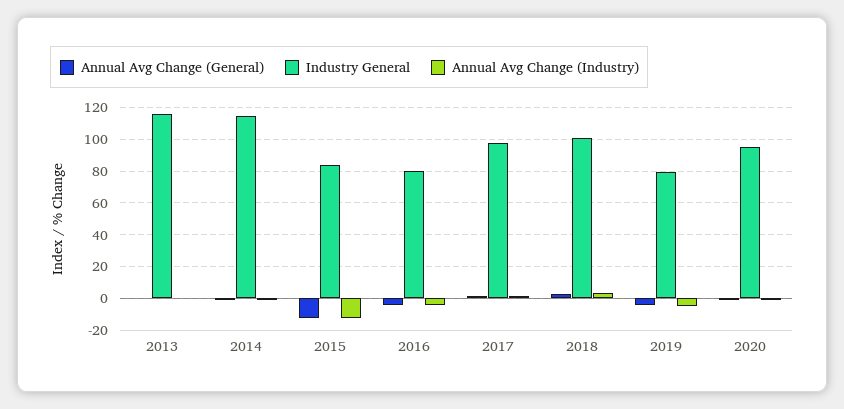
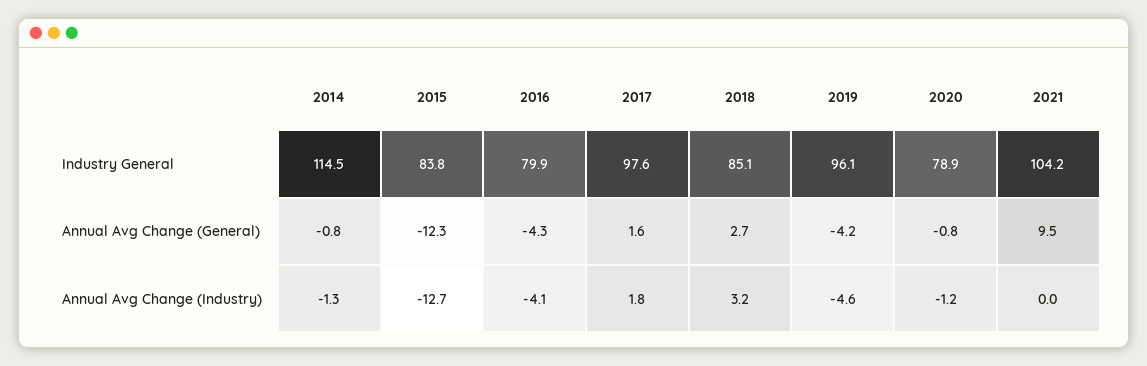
Annual Avg Change (General), 2013: 0 -> none
Industry General, 2013: 115 -> none
Annual Avg Change (Industry), 2013: 0 -> none
Industry General, 2018: 100 -> 85.1
Industry General, 2019: 80 -> 96.1
Industry General, 2020: 95 -> 78.9
Industry General, 2021: none -> 104.2
Annual Avg Change (General), 2021: none -> 9.5
Annual Avg Change (Industry), 2021: none -> 0

